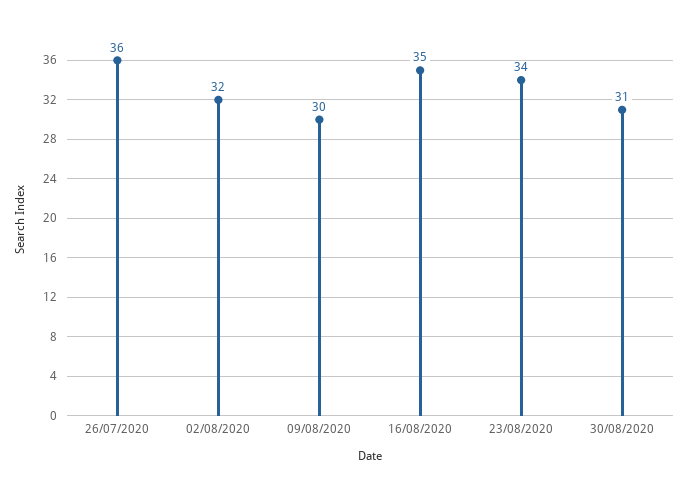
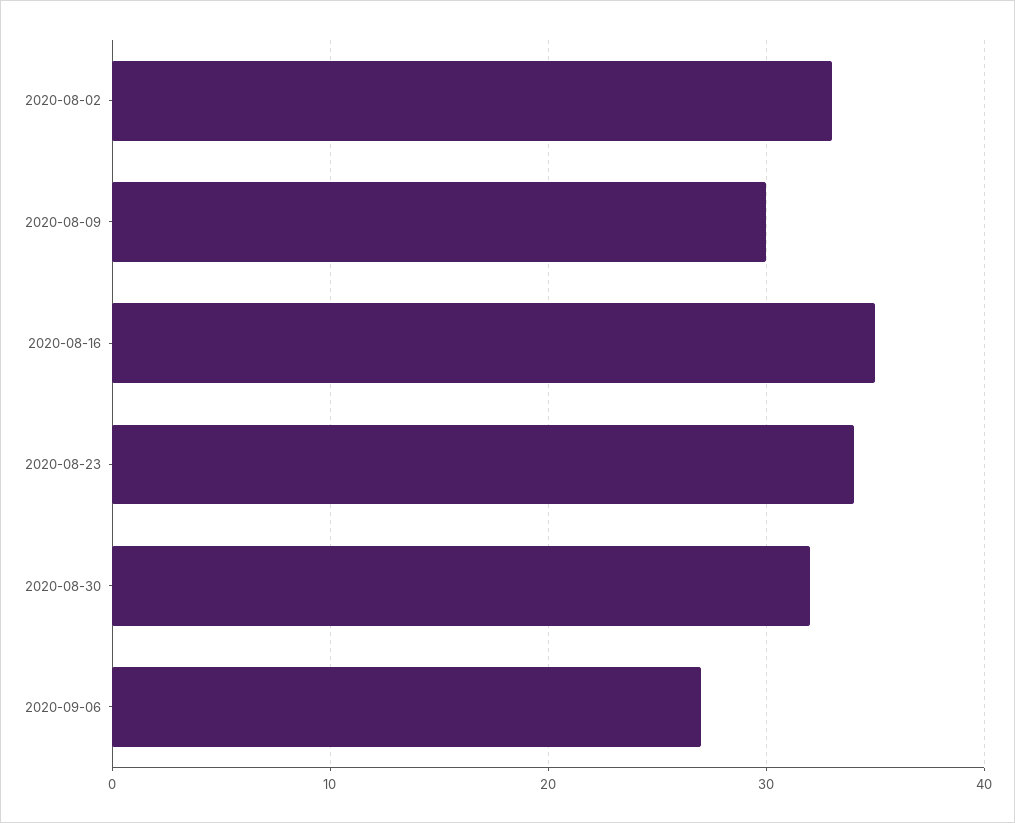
26/07/2020: 36 -> none
02/08/2020: 32 -> 33
30/08/2020: 31 -> 32
2020-09-06: none -> 27

